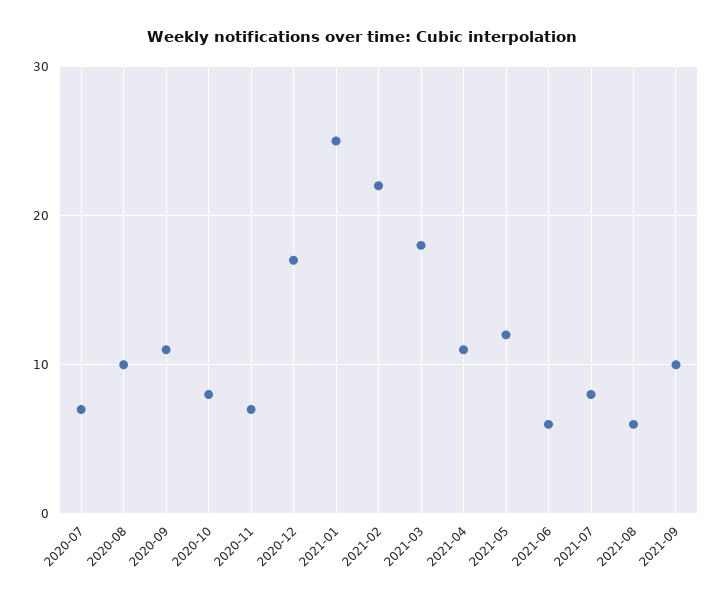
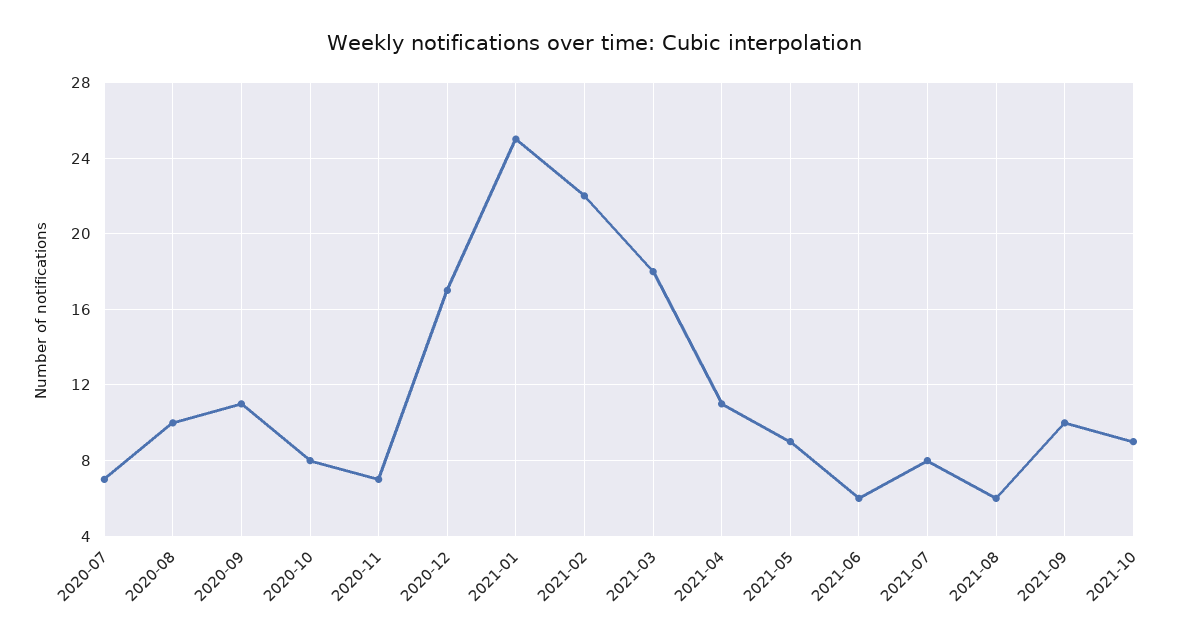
2021-05: 12 -> 9
2021-10: none -> 9

